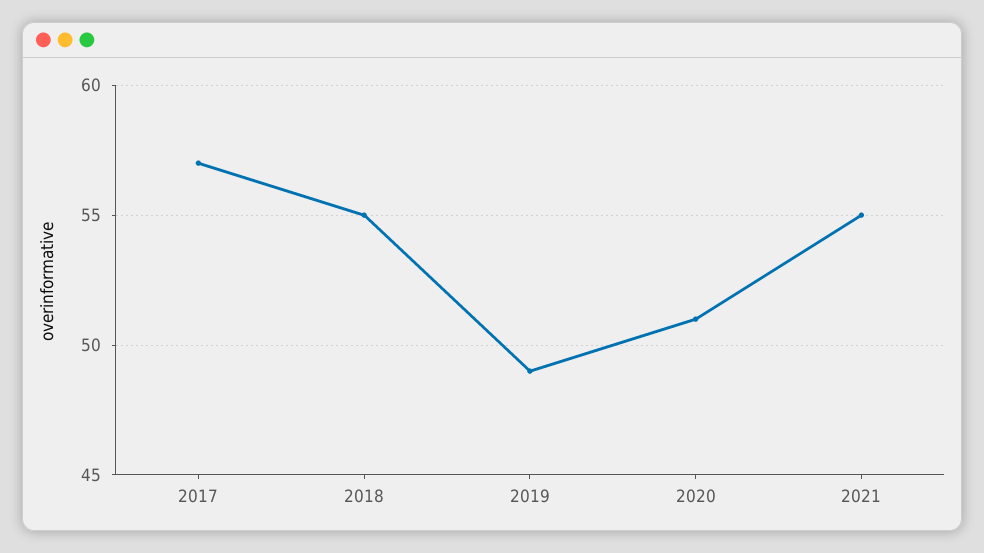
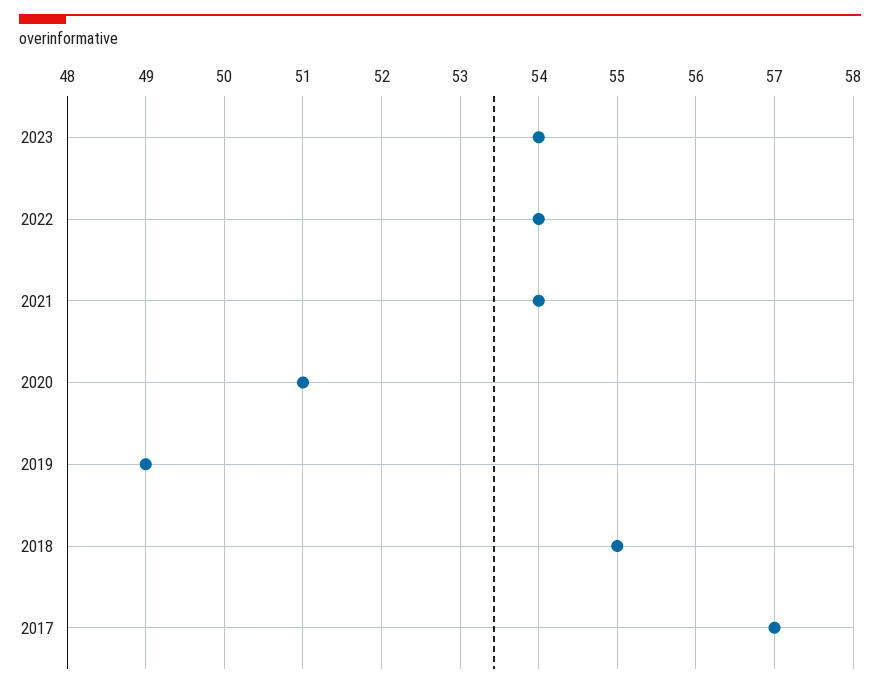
2021: 55 -> 54
2023: none -> 54
2022: none -> 54

